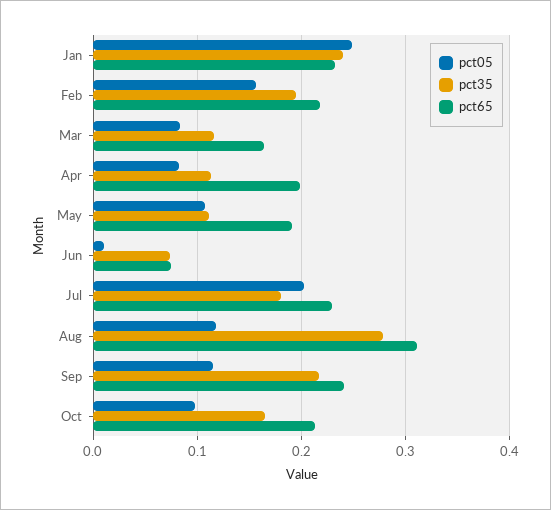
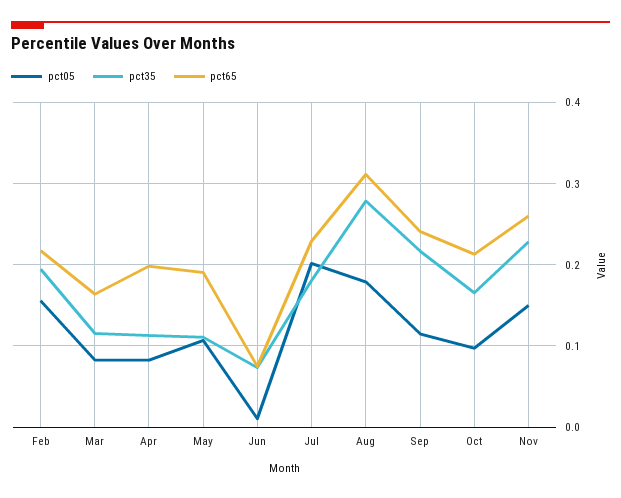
pct05, Jan: 0.25 -> none
pct35, Jan: 0.24 -> none
pct65, Jan: 0.23 -> none
pct05, Aug: 0.12 -> 0.18
pct05, Nov: none -> 0.15
pct35, Nov: none -> 0.23
pct65, Nov: none -> 0.26

